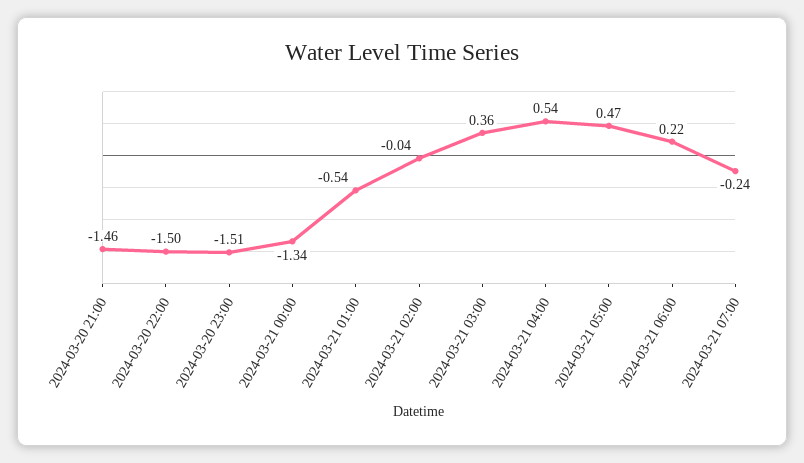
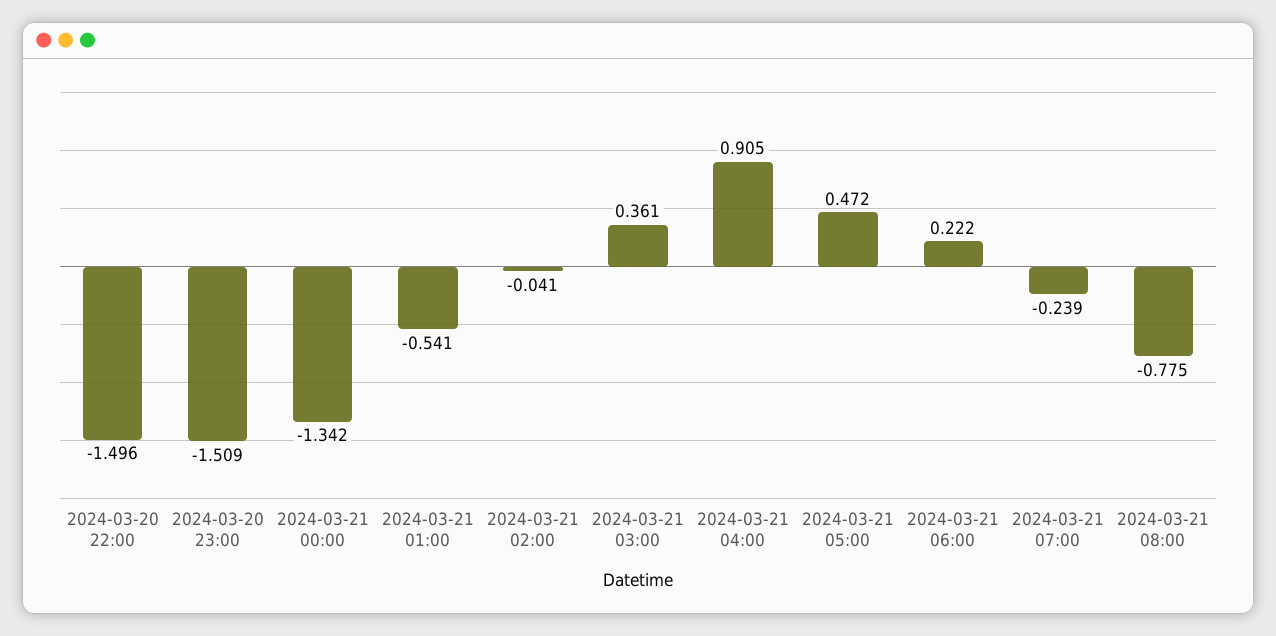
2024-03-20 21:00: -1.46 -> none
2024-03-21 04:00: 0.54 -> 0.905
2024-03-21 08:00: none -> -0.775

